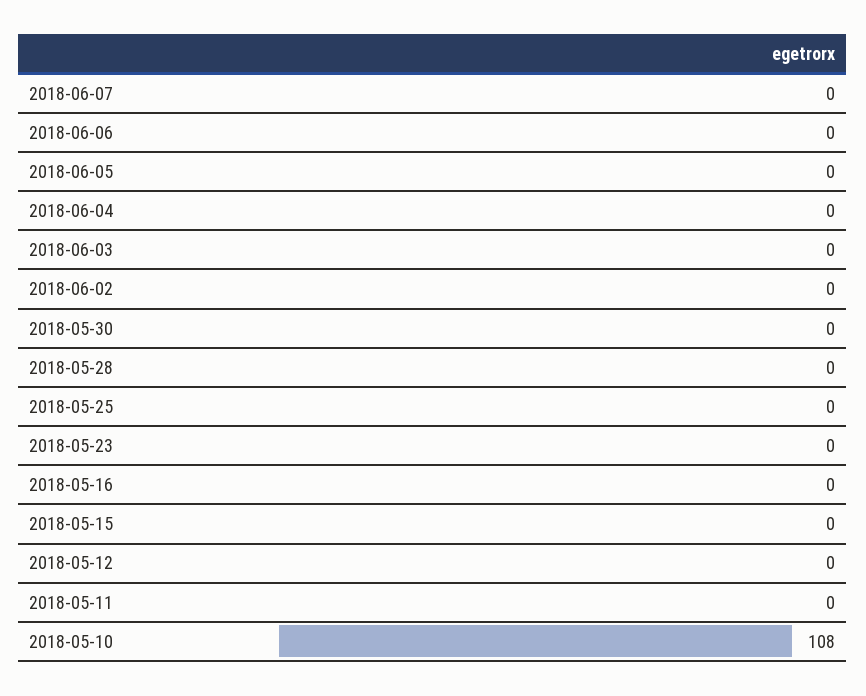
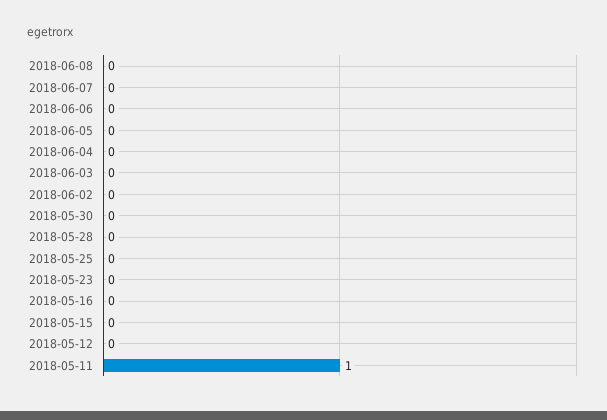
2018-05-11: 0 -> 1
2018-05-10: 108 -> none
2018-06-08: none -> 0

